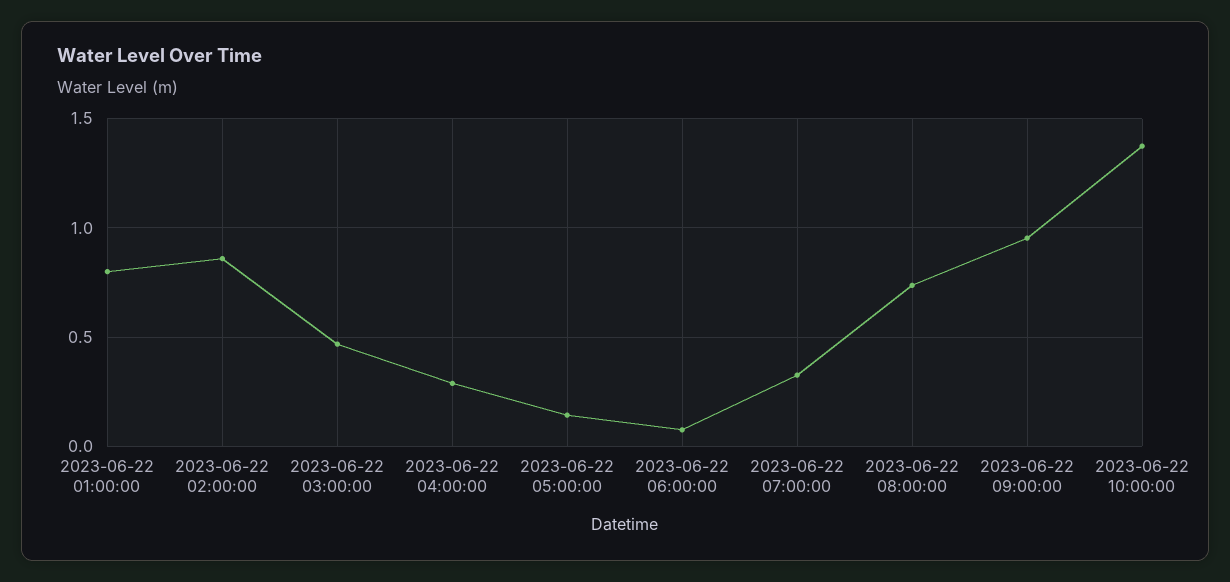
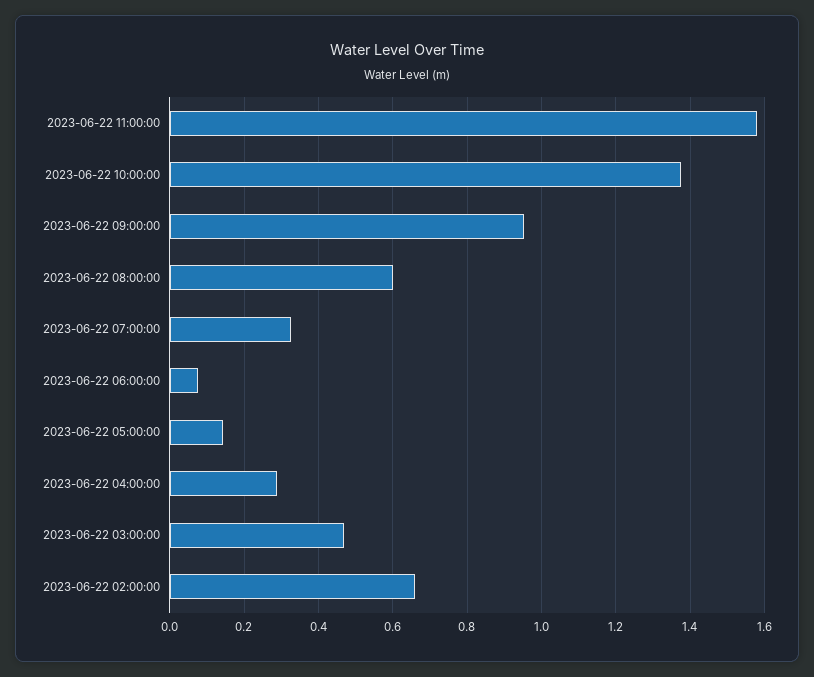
2023-06-22 01:00:00: 0.8 -> none
2023-06-22 02:00:00: 0.85 -> 0.66
2023-06-22 08:00:00: 0.75 -> 0.6
2023-06-22 11:00:00: none -> 1.58

